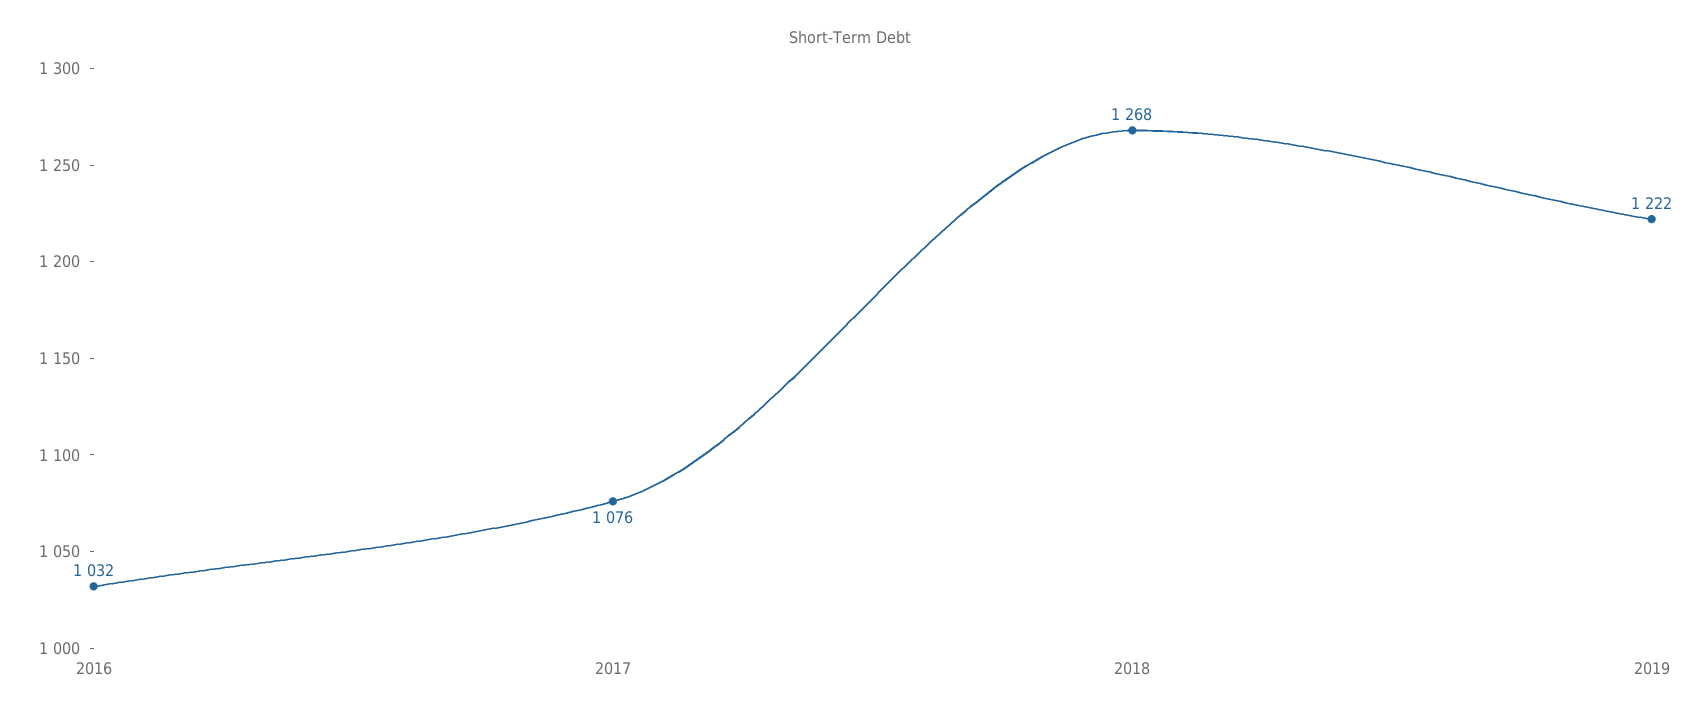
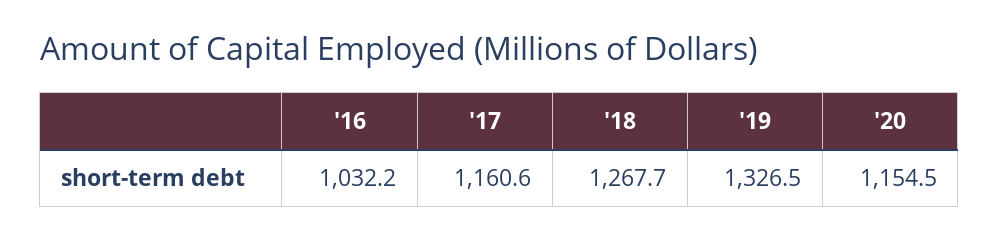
2017: 1076 -> 1160.6
2019: 1222 -> 1326.5
'20: none -> 1154.5

